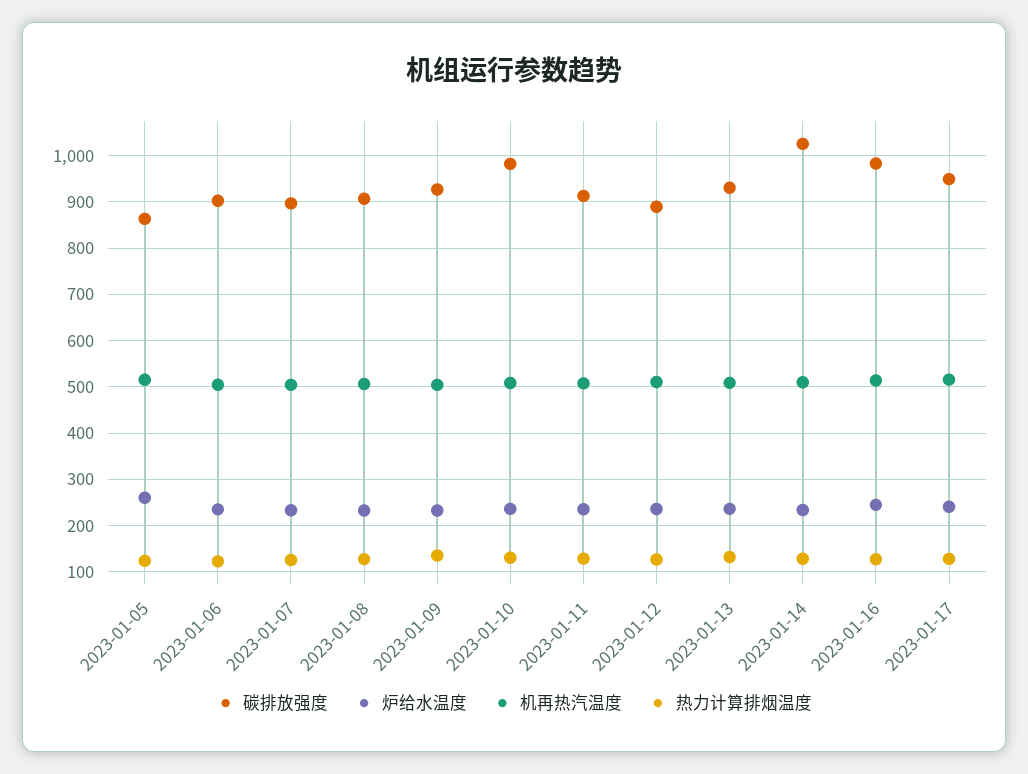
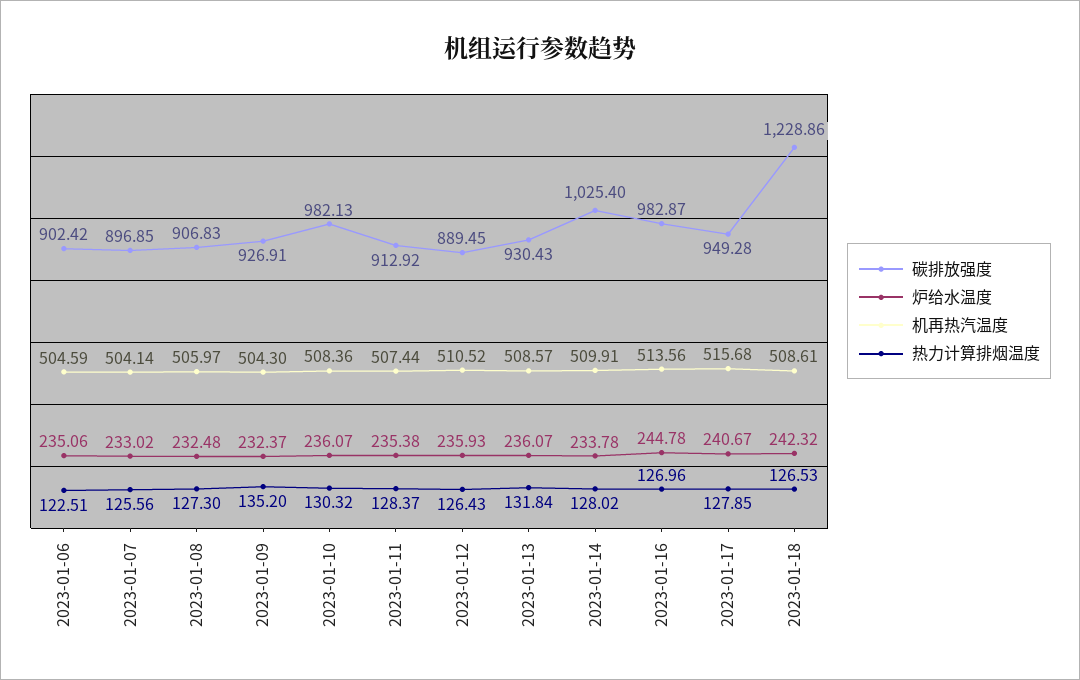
碳排放强度, 2023-01-05: 860 -> none
炉给水温度, 2023-01-05: 260 -> none
机再热汽温度, 2023-01-05: 520 -> none
热力计算排烟温度, 2023-01-05: 120 -> none
碳排放强度, 2023-01-18: none -> 1228.86
炉给水温度, 2023-01-18: none -> 242.32
机再热汽温度, 2023-01-18: none -> 508.61
热力计算排烟温度, 2023-01-18: none -> 126.53

